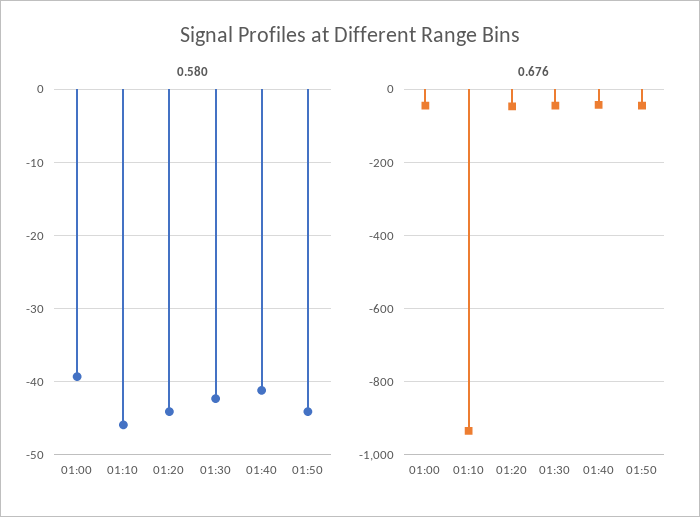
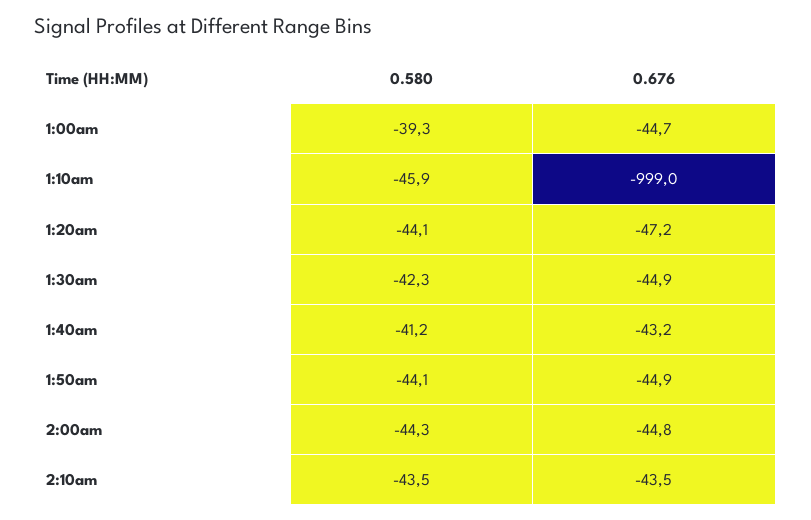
0.676, 01:10: -940 -> -999
0.580, 2:00am: none -> -44.3
0.676, 2:00am: none -> -44.8
0.580, 2:10am: none -> -43.5
0.676, 2:10am: none -> -43.5

